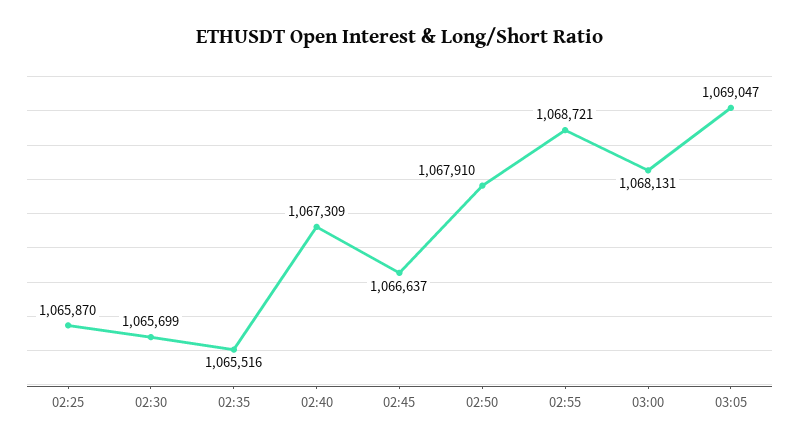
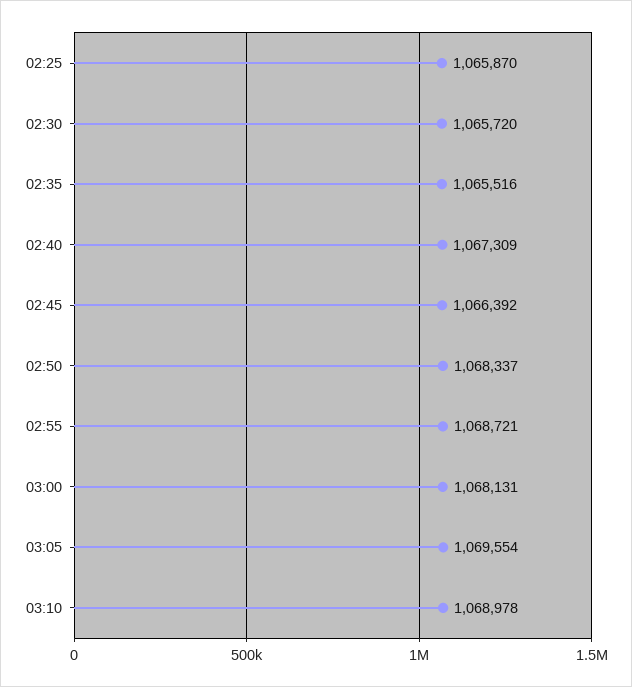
02:30: 1065699 -> 1065720
02:45: 1066637 -> 1066392
02:50: 1067910 -> 1068337
03:05: 1069047 -> 1069554
03:10: none -> 1068978

